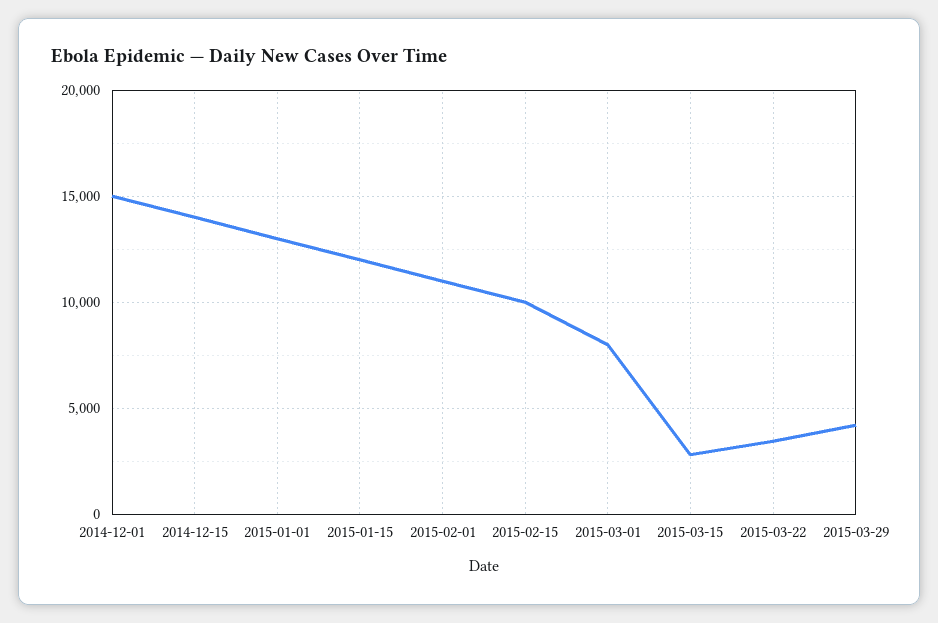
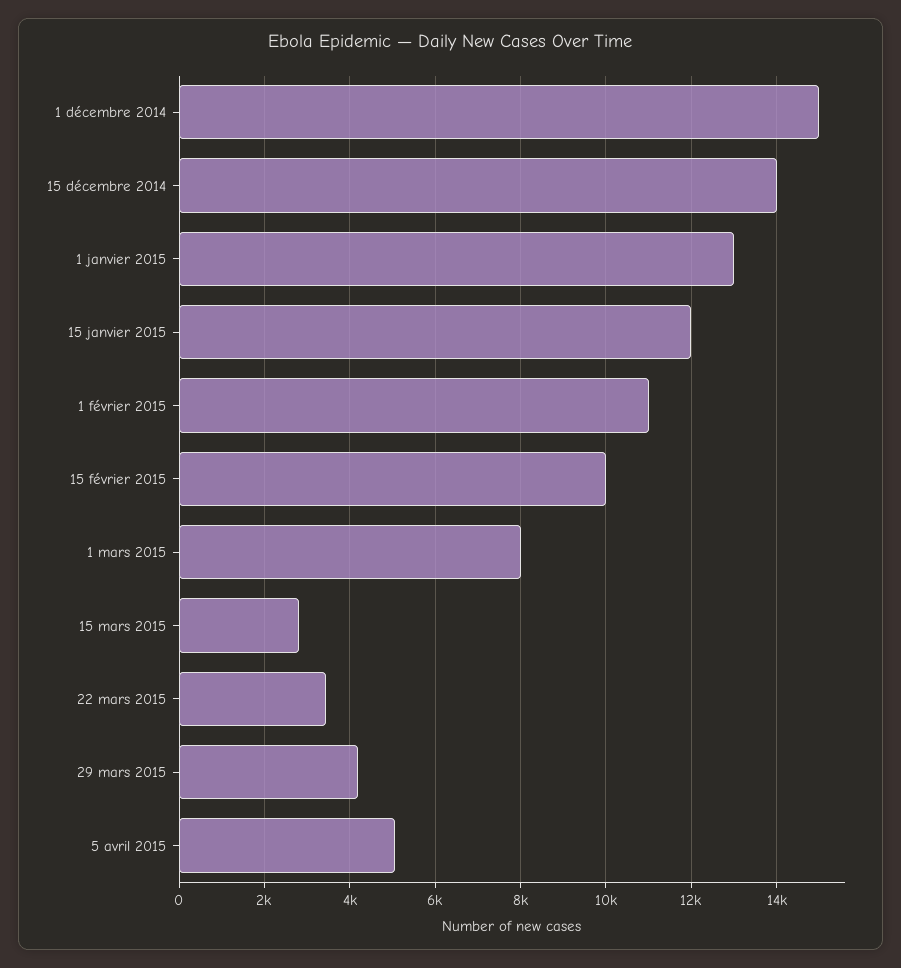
5 avril 2015: none -> 5000

